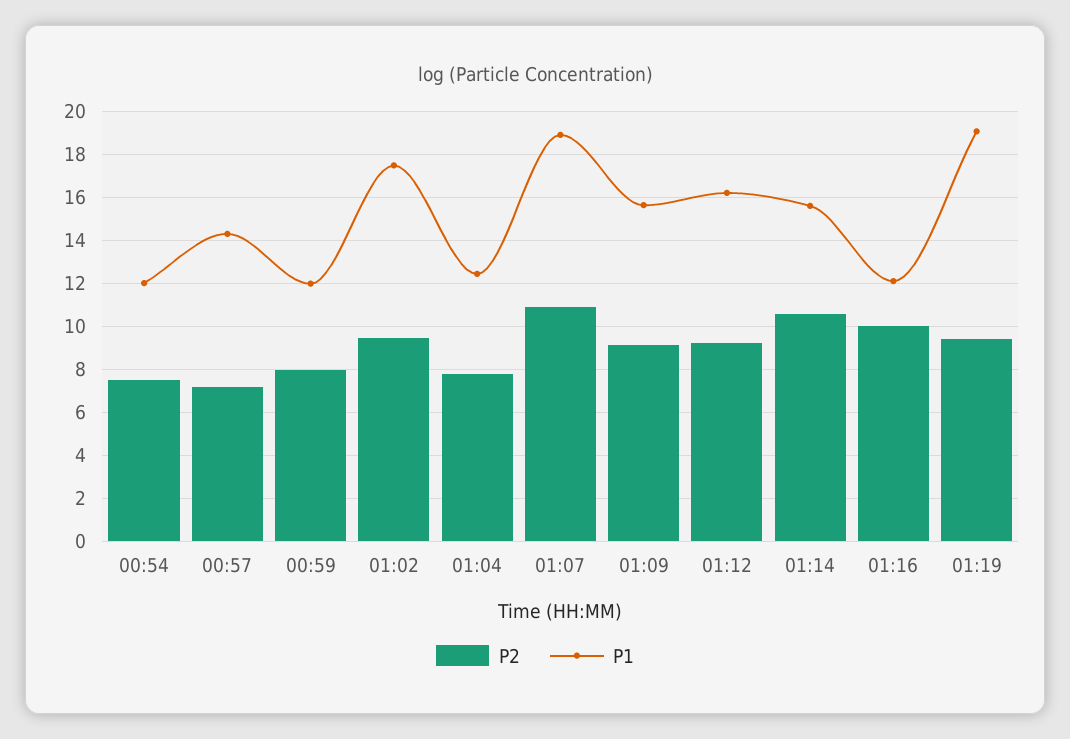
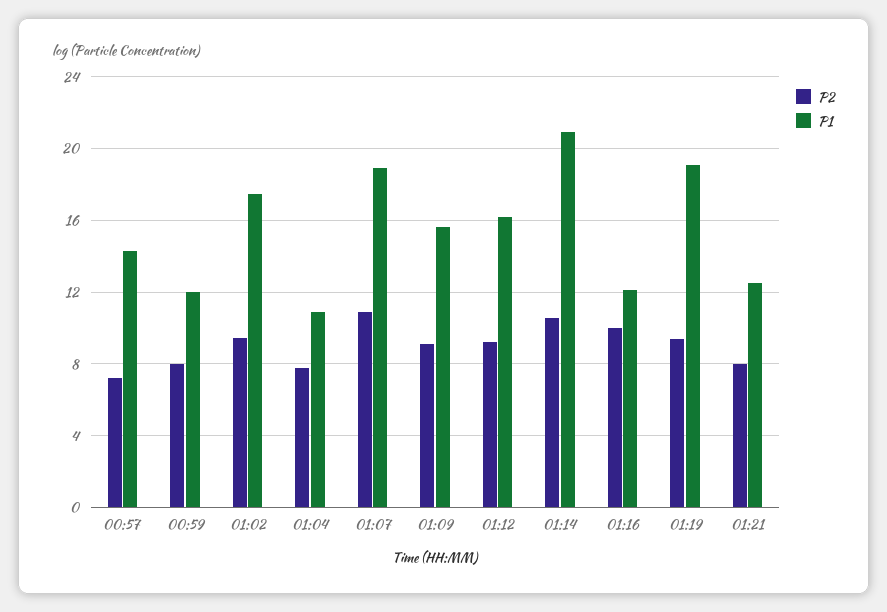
P2, 00:54: 7.5 -> none
P1, 00:54: 12 -> none
P1, 01:04: 12.5 -> 11
P1, 01:14: 15.5 -> 21
P2, 01:21: none -> 8
P1, 01:21: none -> 12.5

